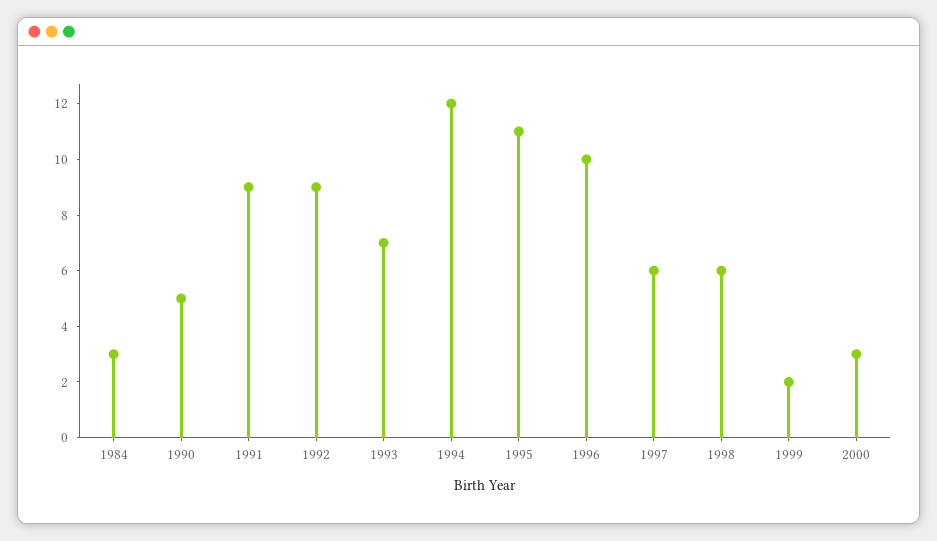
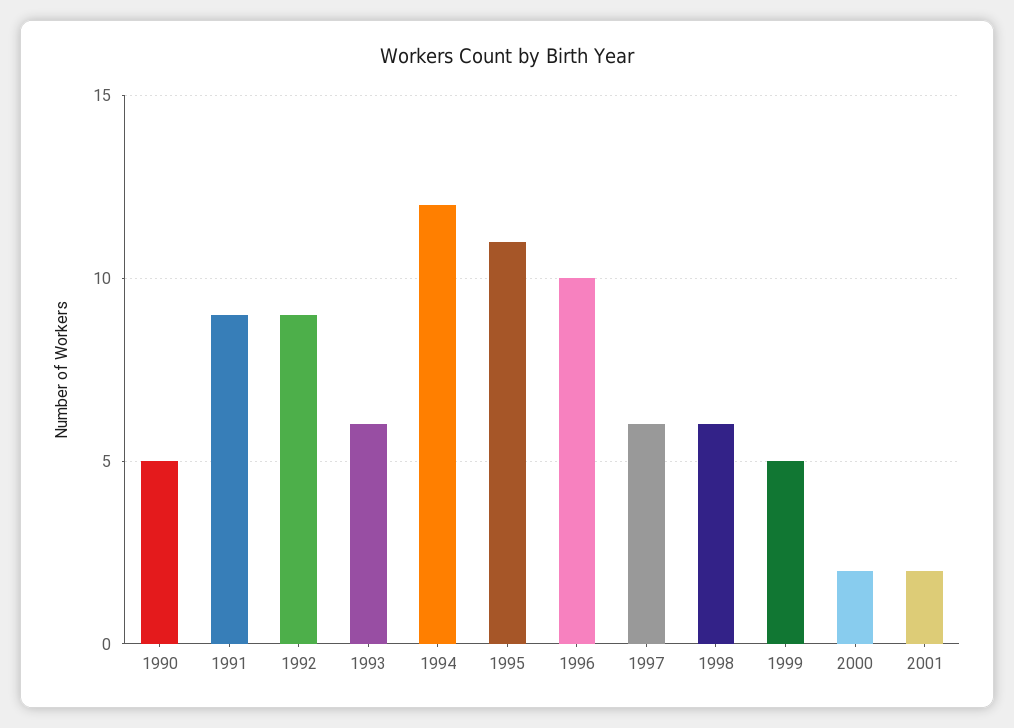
1984: 3 -> none
1993: 7 -> 6
1999: 2 -> 5
2000: 3 -> 2
2001: none -> 2

